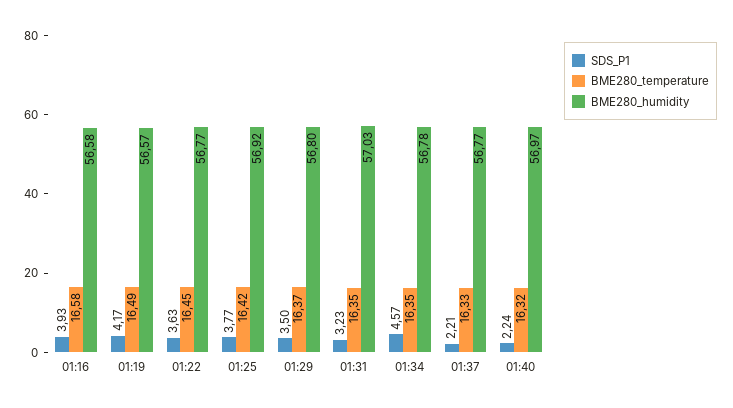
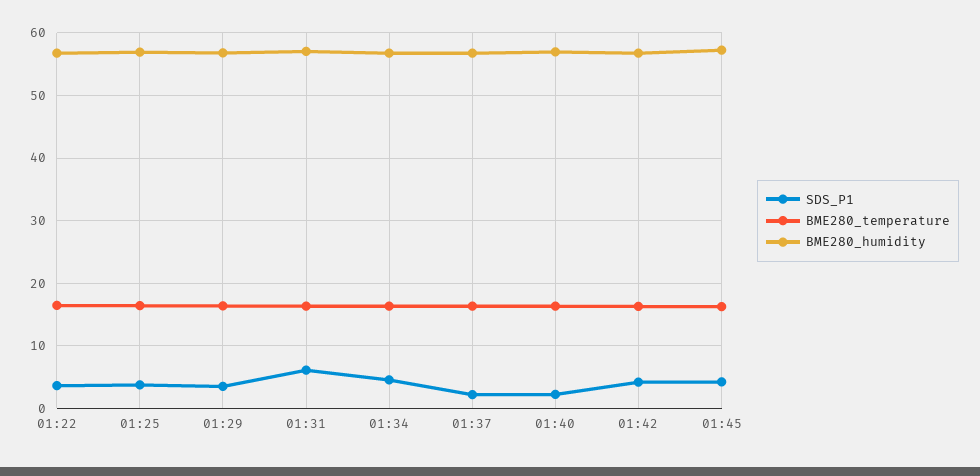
SDS_P1, 01:16: 3.93 -> none
BME280_temperature, 01:16: 16.58 -> none
BME280_humidity, 01:16: 56.58 -> none
SDS_P1, 01:19: 4.17 -> none
BME280_temperature, 01:19: 16.49 -> none
BME280_humidity, 01:19: 56.57 -> none
SDS_P1, 01:31: 3.23 -> 6
SDS_P1, 01:42: none -> 4
BME280_temperature, 01:42: none -> 16
BME280_humidity, 01:42: none -> 57
SDS_P1, 01:45: none -> 4
BME280_temperature, 01:45: none -> 16
BME280_humidity, 01:45: none -> 57

